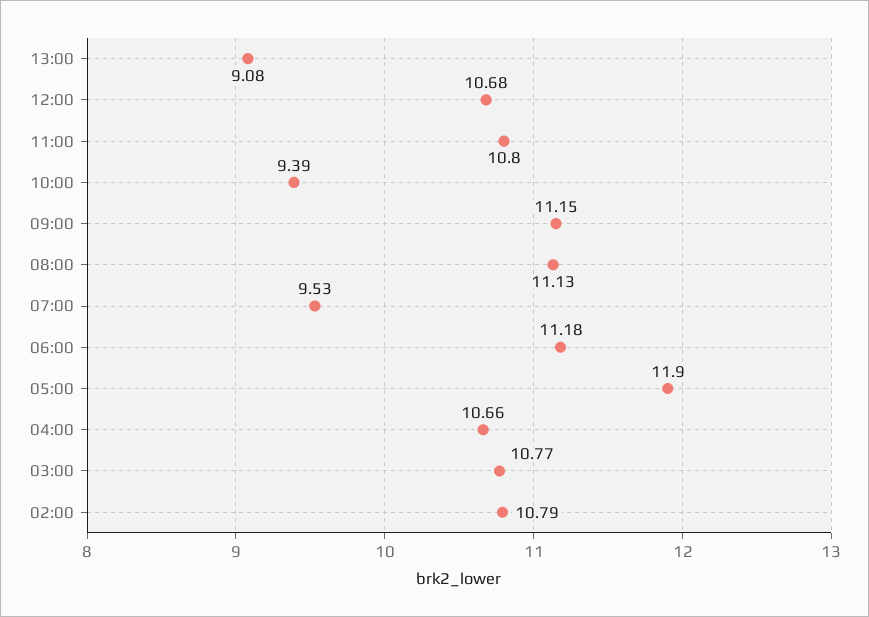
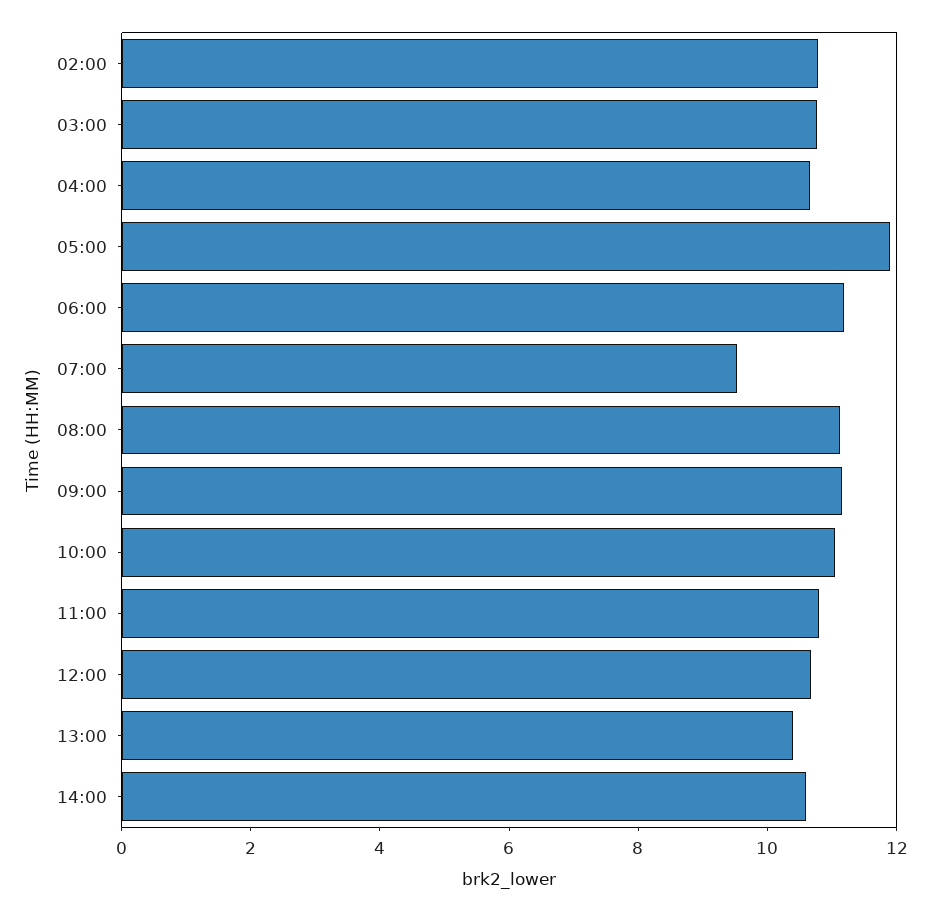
13:00: 9.08 -> 10.5
10:00: 9.39 -> 11
14:00: none -> 10.5

